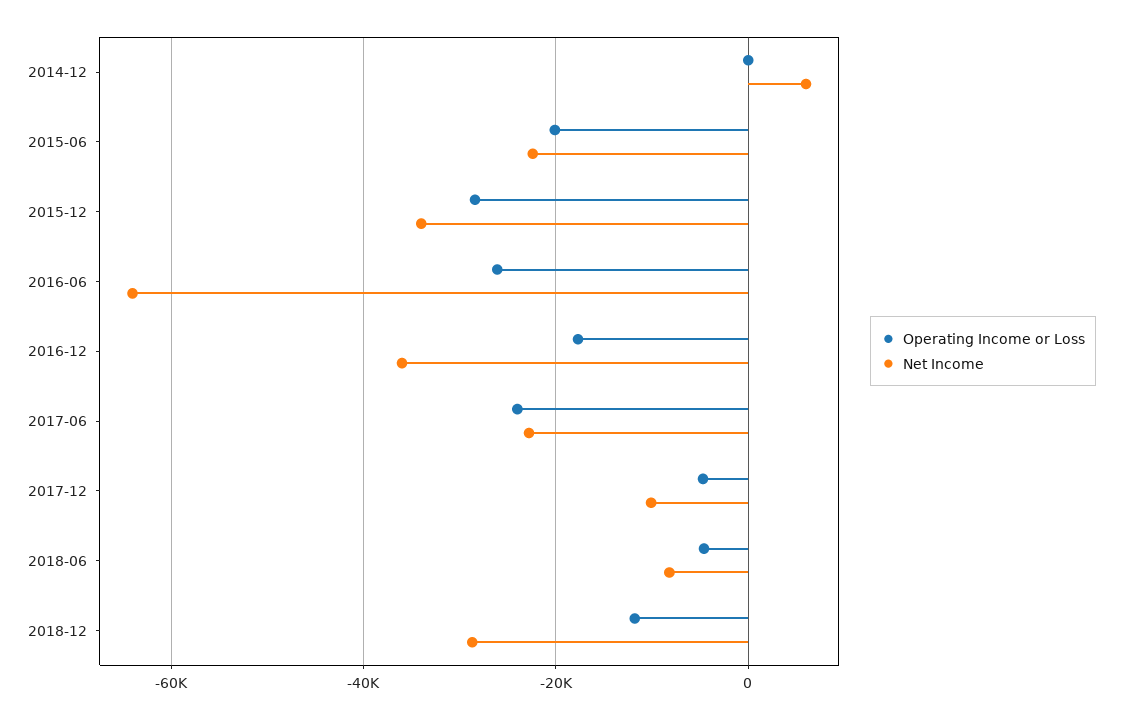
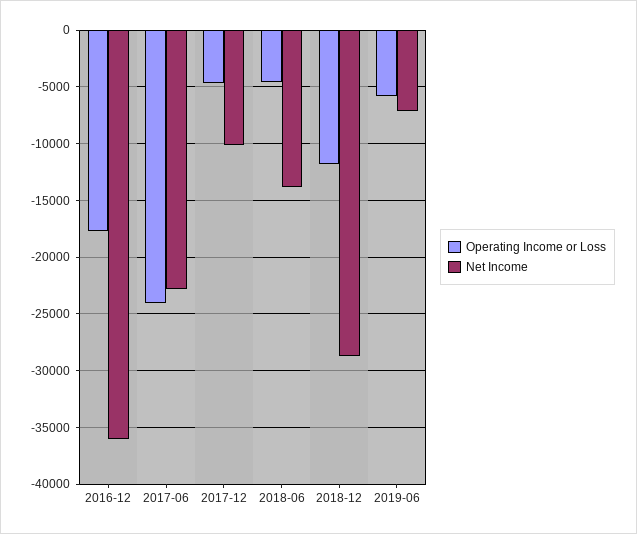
Operating Income or Loss, 2014-12: 0 -> none
Net Income, 2014-12: 6000 -> none
Operating Income or Loss, 2015-06: -20000 -> none
Net Income, 2015-06: -22000 -> none
Operating Income or Loss, 2015-12: -28000 -> none
Net Income, 2015-12: -34000 -> none
Operating Income or Loss, 2016-06: -26000 -> none
Net Income, 2016-06: -64000 -> none
Net Income, 2018-06: -8000 -> -14000
Operating Income or Loss, 2019-06: none -> -6000
Net Income, 2019-06: none -> -7000

